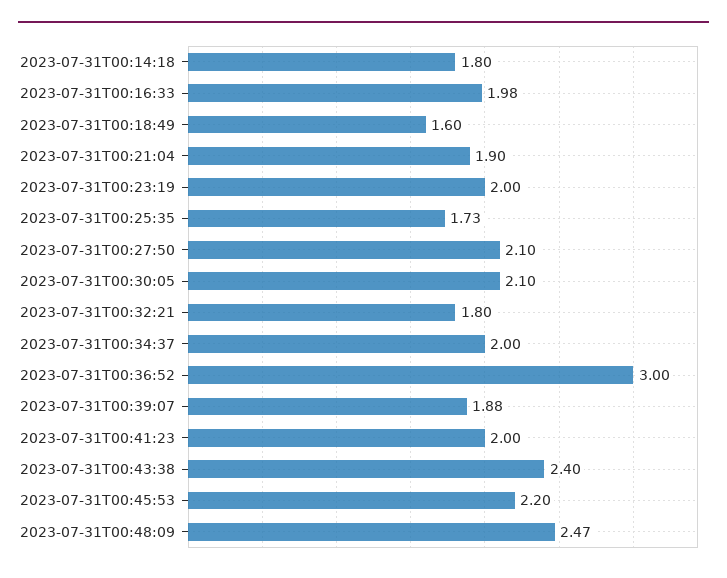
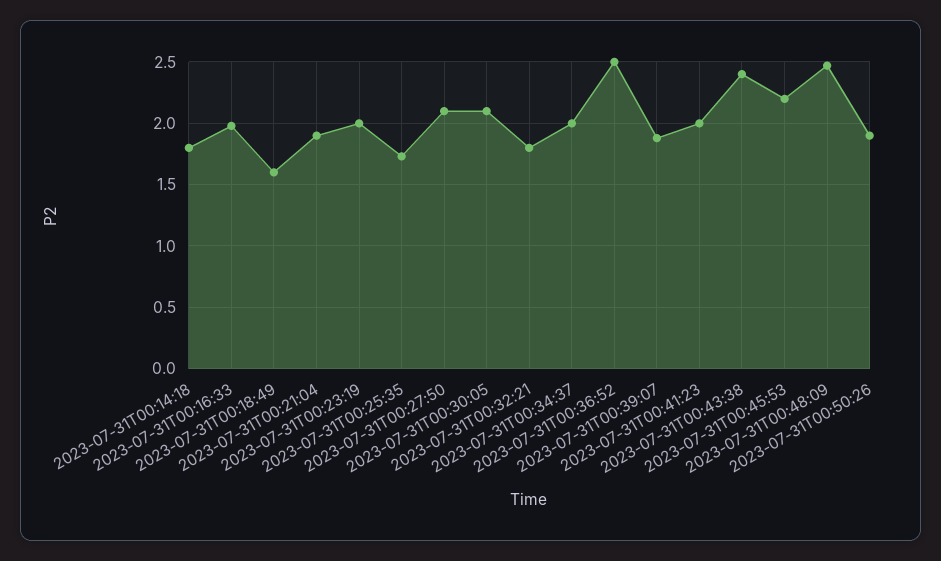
2023-07-31T00:36:52: 3 -> 2.5
2023-07-31T00:50:26: none -> 1.9

